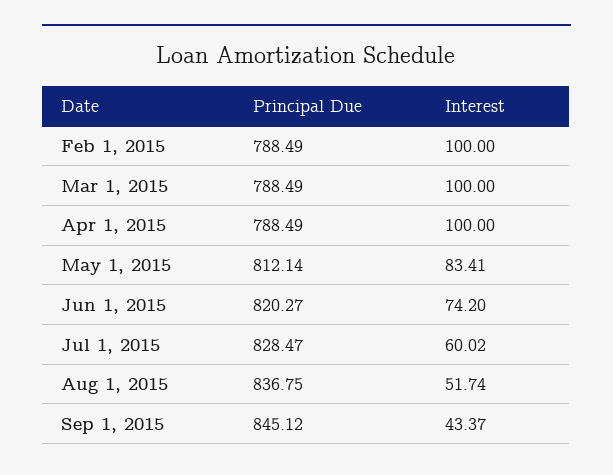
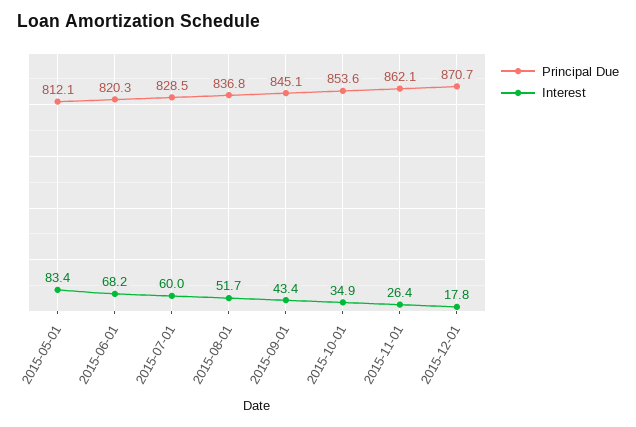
Principal Due, Feb 1, 2015: 788.49 -> none
Interest, Feb 1, 2015: 100 -> none
Principal Due, Mar 1, 2015: 788.49 -> none
Interest, Mar 1, 2015: 100 -> none
Principal Due, Apr 1, 2015: 788.49 -> none
Interest, Apr 1, 2015: 100 -> none
Interest, Jun 1, 2015: 74.2 -> 68.2
Principal Due, 2015-10-01: none -> 853.6
Interest, 2015-10-01: none -> 34.9
Principal Due, 2015-11-01: none -> 862.1
Interest, 2015-11-01: none -> 26.4
Principal Due, 2015-12-01: none -> 870.7
Interest, 2015-12-01: none -> 17.8

